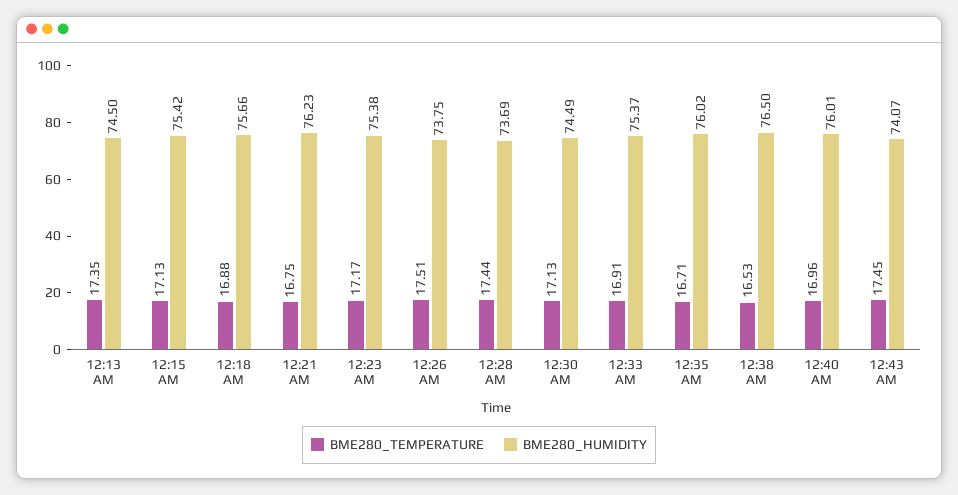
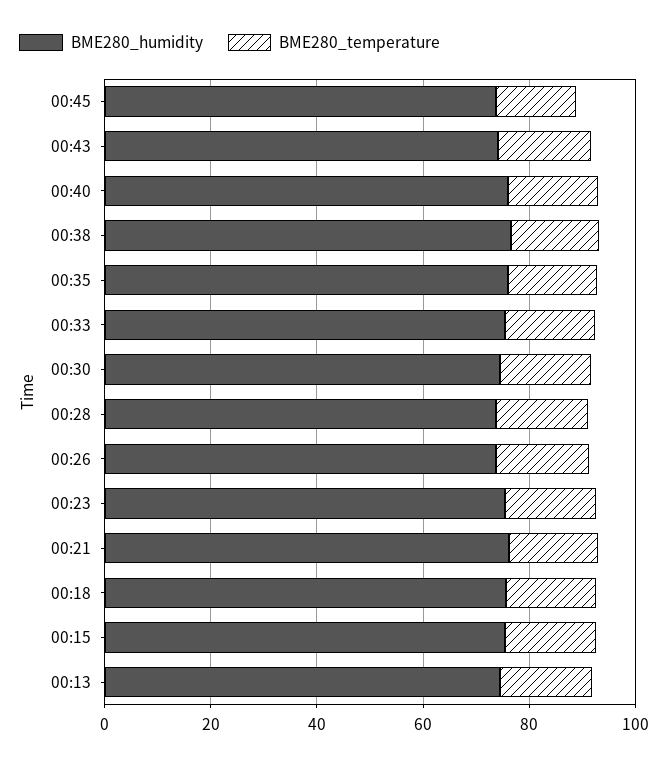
BME280_HUMIDITY, 00:45: none -> 75
BME280_TEMPERATURE, 00:45: none -> 15

